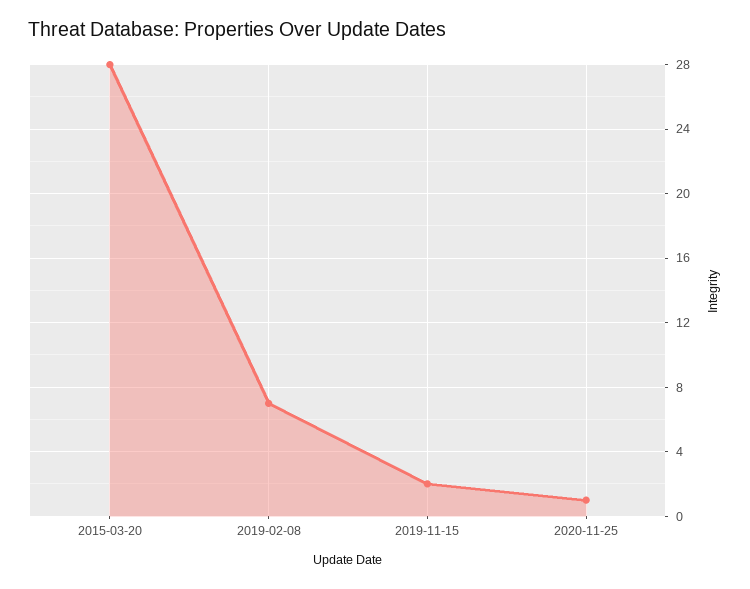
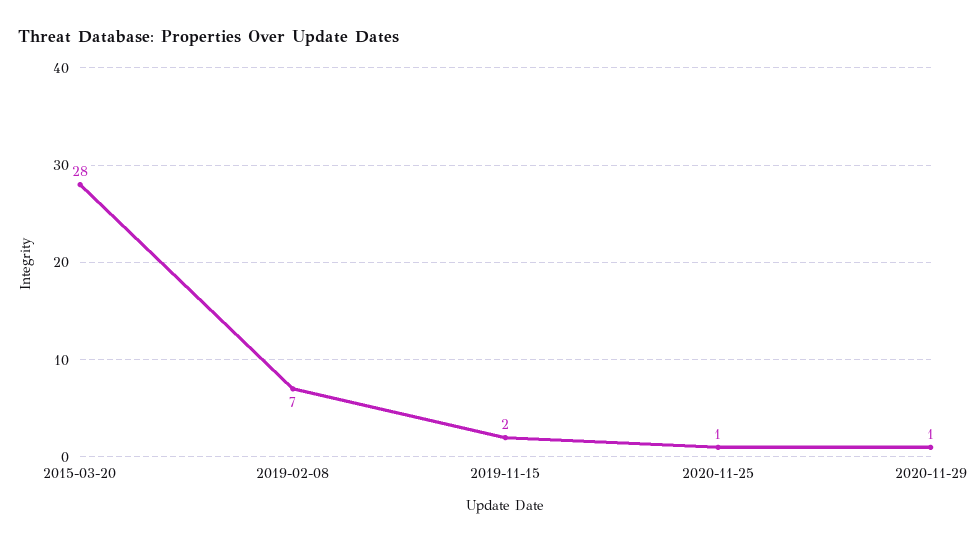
2020-11-29: none -> 1

